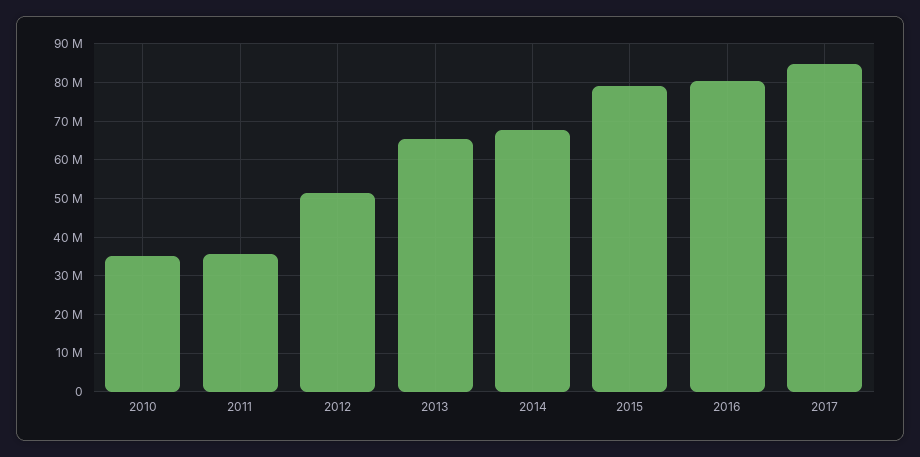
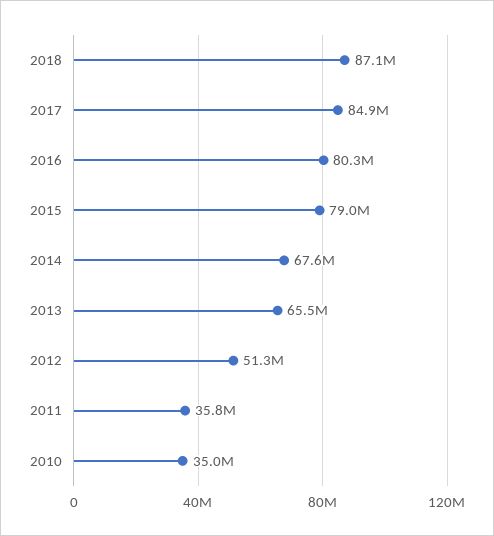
2018: none -> 87100000

